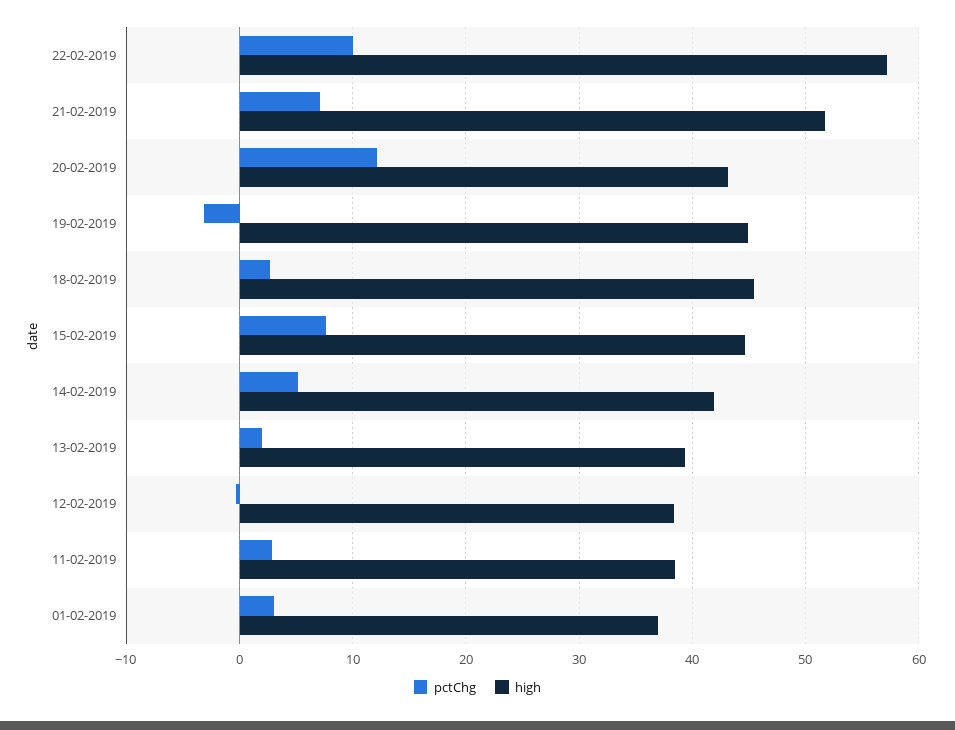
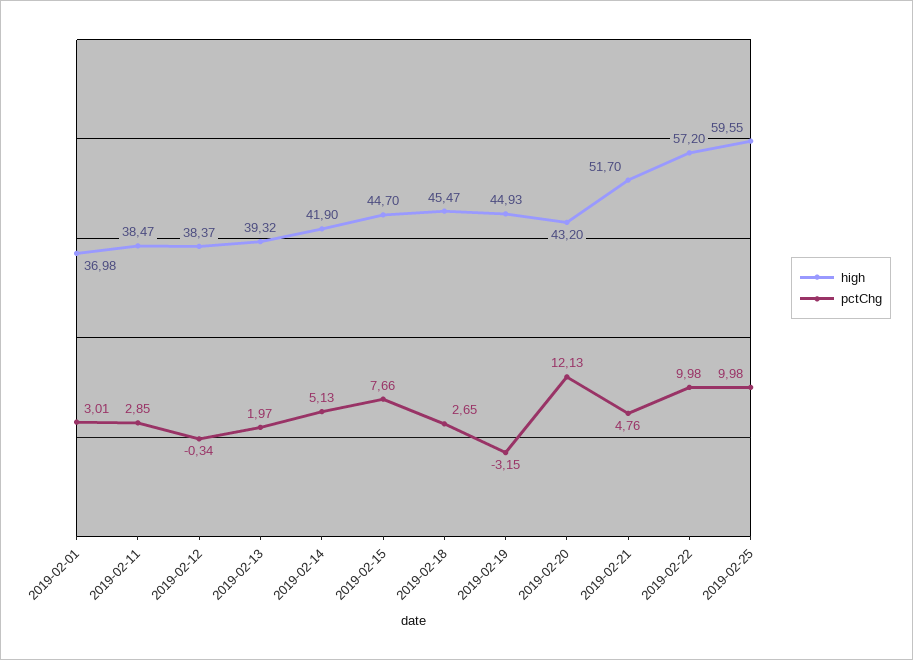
pctChg, 21-02-2019: 7 -> 4.76
high, 2019-02-25: none -> 59.55
pctChg, 2019-02-25: none -> 9.98

